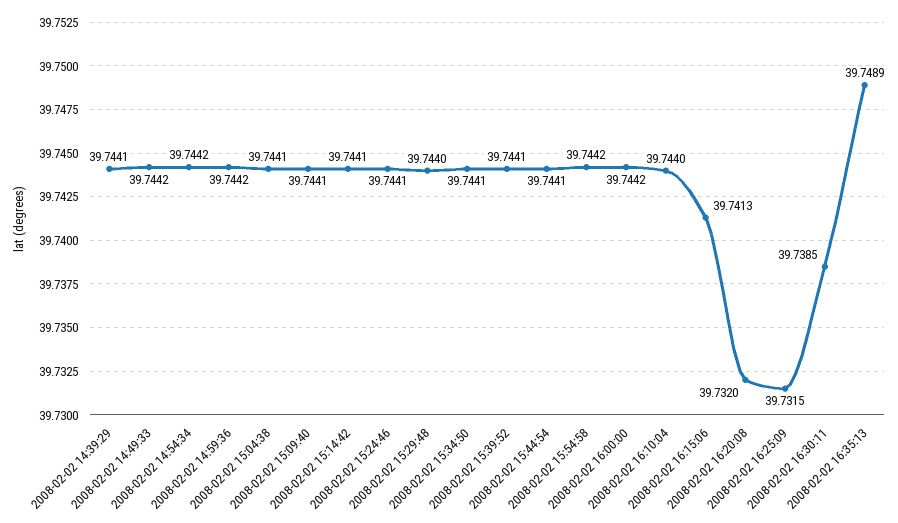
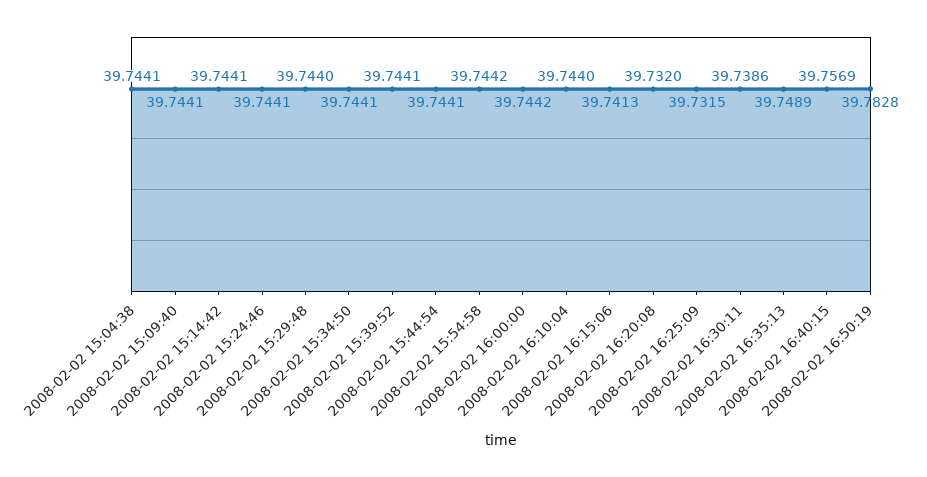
2008-02-02 14:39:29: 39.7441 -> none
2008-02-02 14:49:33: 39.7442 -> none
2008-02-02 14:54:34: 39.7442 -> none
2008-02-02 14:59:36: 39.7442 -> none
2008-02-02 16:30:11: 39.7385 -> 39.7386
2008-02-02 16:40:15: none -> 39.7569
2008-02-02 16:50:19: none -> 39.7828

